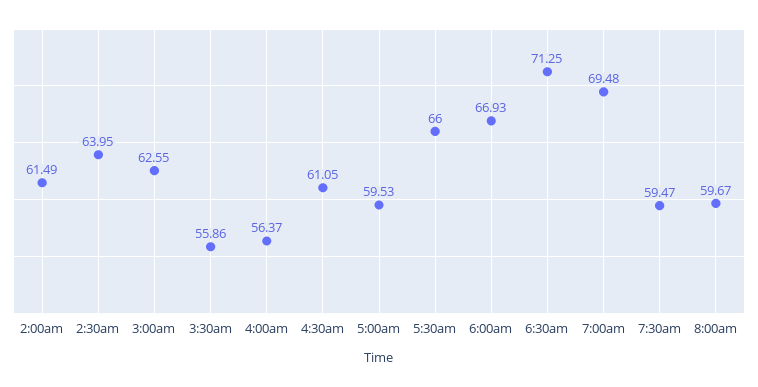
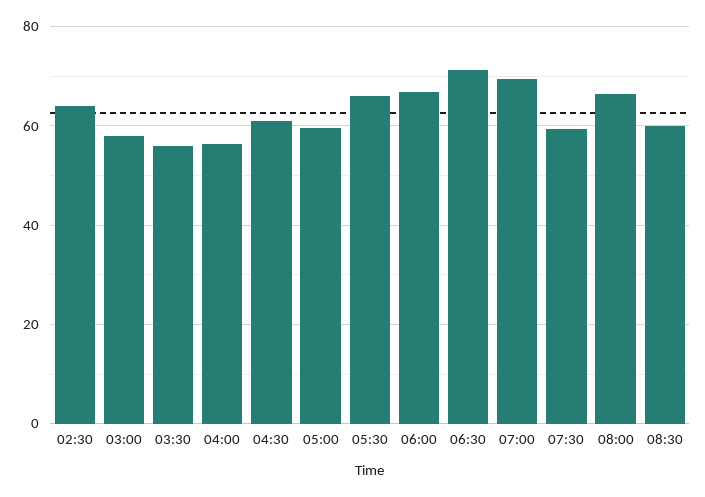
2:00am: 61.49 -> none
3:00am: 62.55 -> 58
8:00am: 59.67 -> 66
08:30: none -> 60

